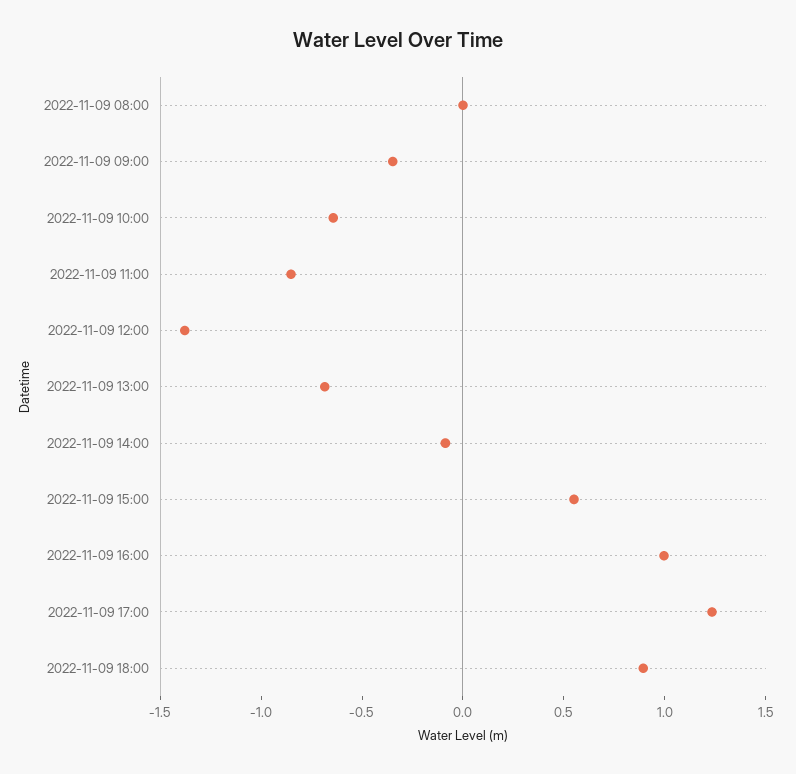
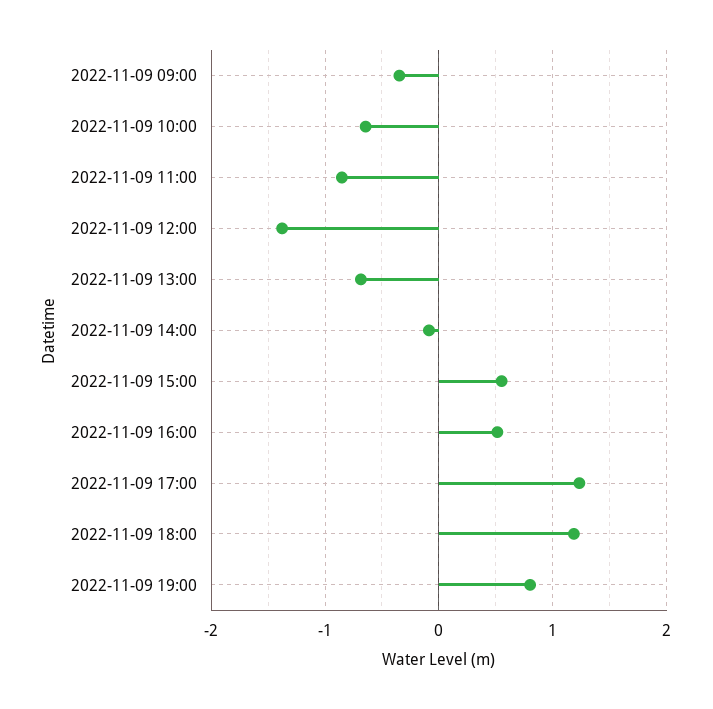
2022-11-09 08:00: 0 -> none
2022-11-09 16:00: 1 -> 0.5
2022-11-09 18:00: 0.9 -> 1.2
2022-11-09 19:00: none -> 0.8

